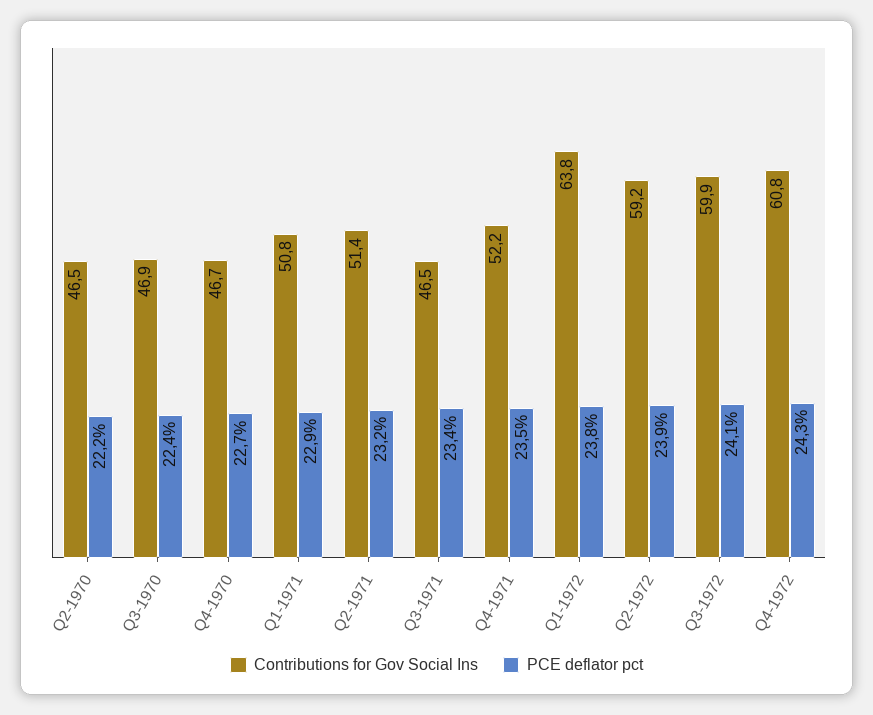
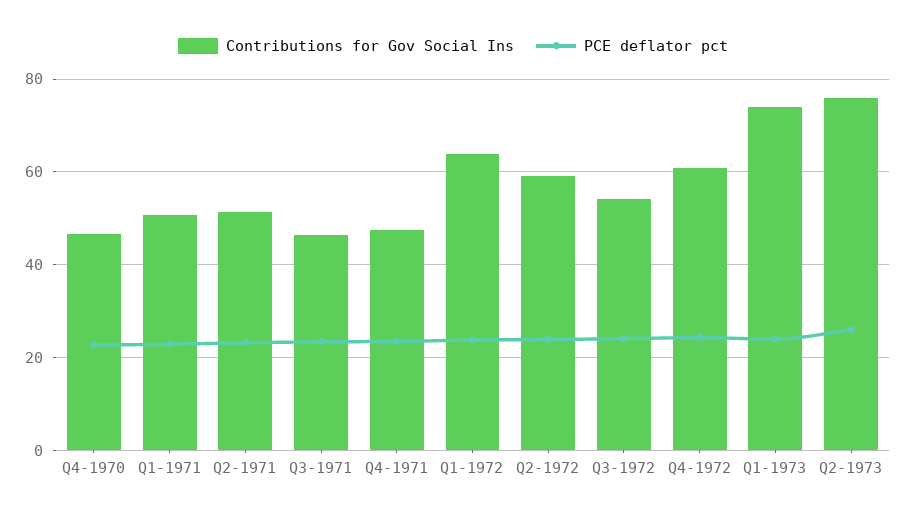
Contributions for Gov Social Ins, Q2-1970: 46.5 -> none
PCE deflator pct, Q2-1970: 22.2 -> none
Contributions for Gov Social Ins, Q3-1970: 46.9 -> none
PCE deflator pct, Q3-1970: 22.4 -> none
Contributions for Gov Social Ins, Q4-1971: 52.2 -> 48
Contributions for Gov Social Ins, Q3-1972: 59.9 -> 54
Contributions for Gov Social Ins, Q1-1973: none -> 74
PCE deflator pct, Q1-1973: none -> 24
Contributions for Gov Social Ins, Q2-1973: none -> 76
PCE deflator pct, Q2-1973: none -> 26

